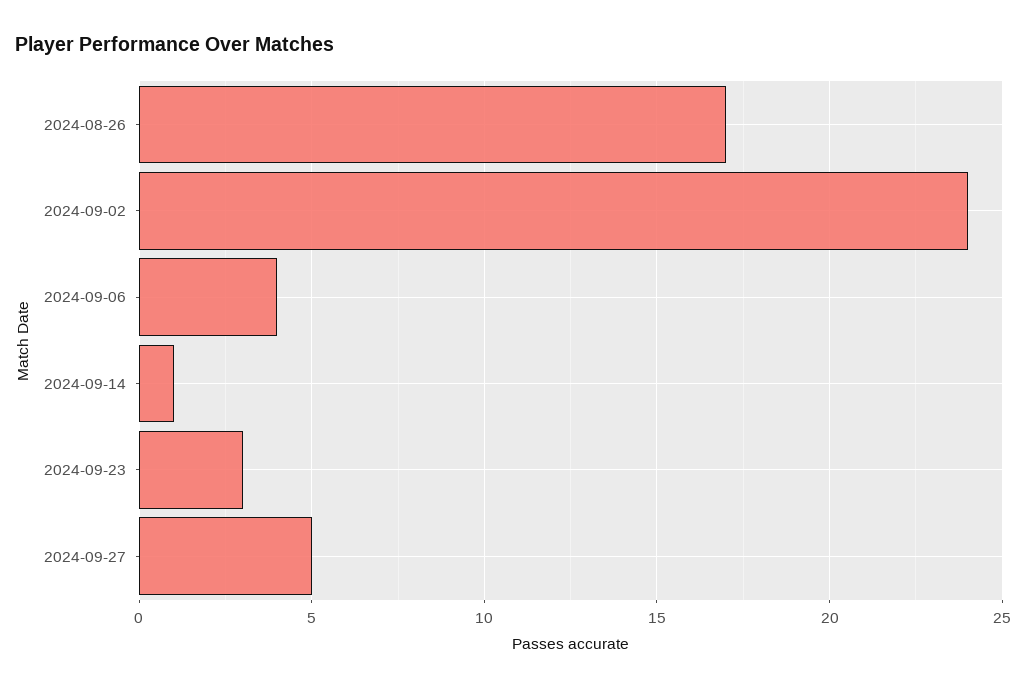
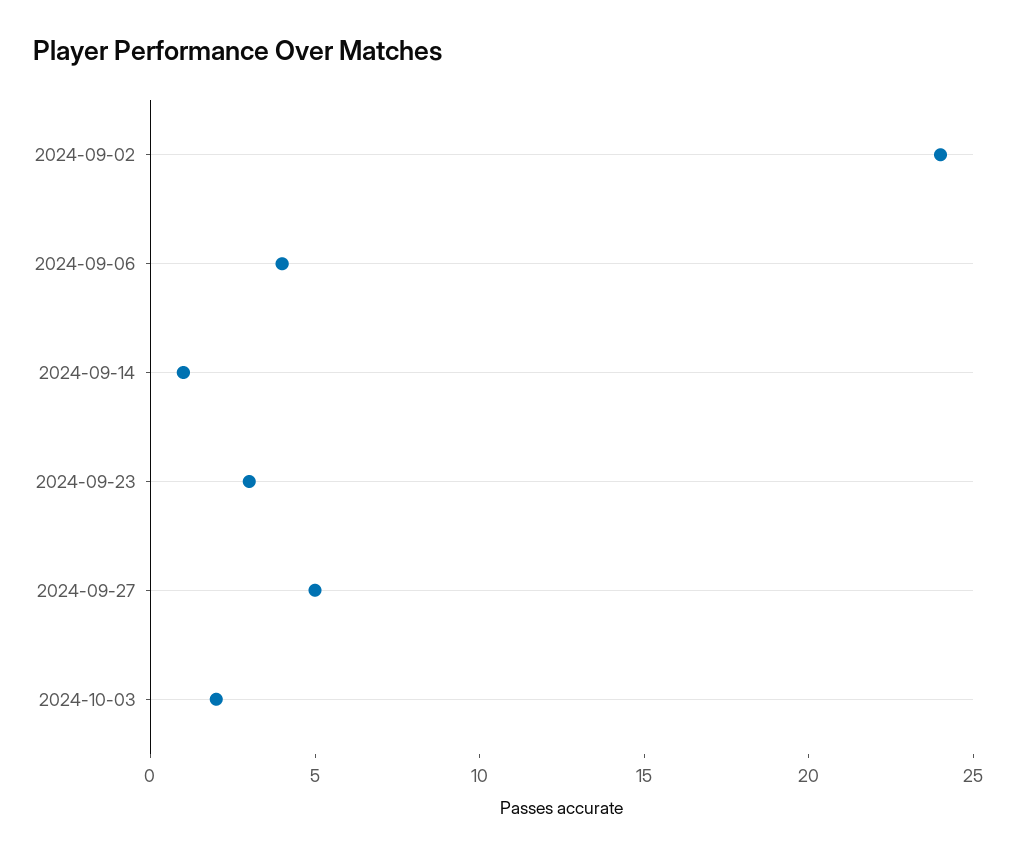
2024-08-26: 17 -> none
2024-10-03: none -> 2

